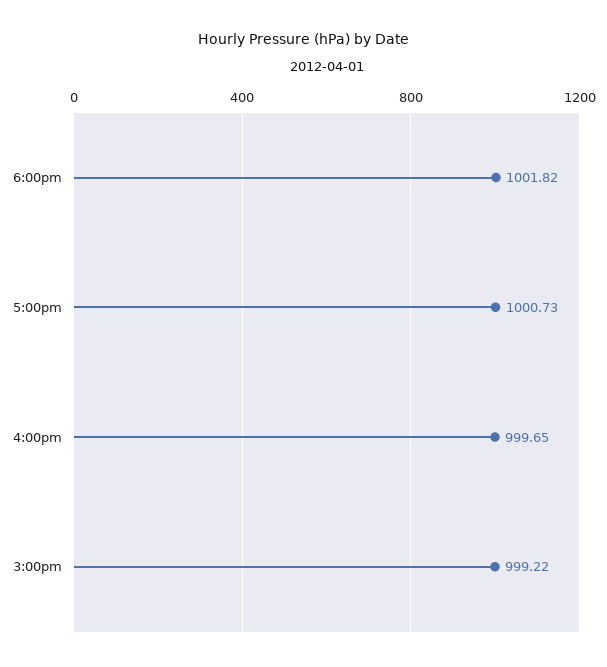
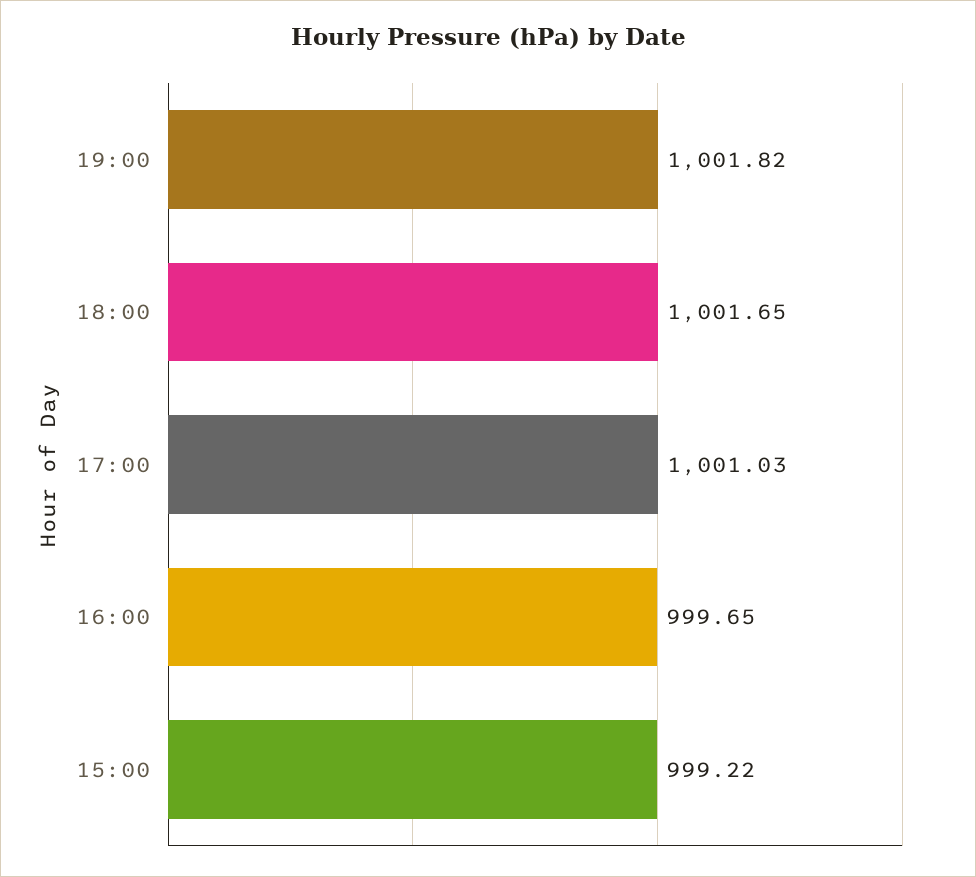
6:00pm: 1001.82 -> 1001.65
5:00pm: 1000.73 -> 1001.03
19:00: none -> 1001.82

